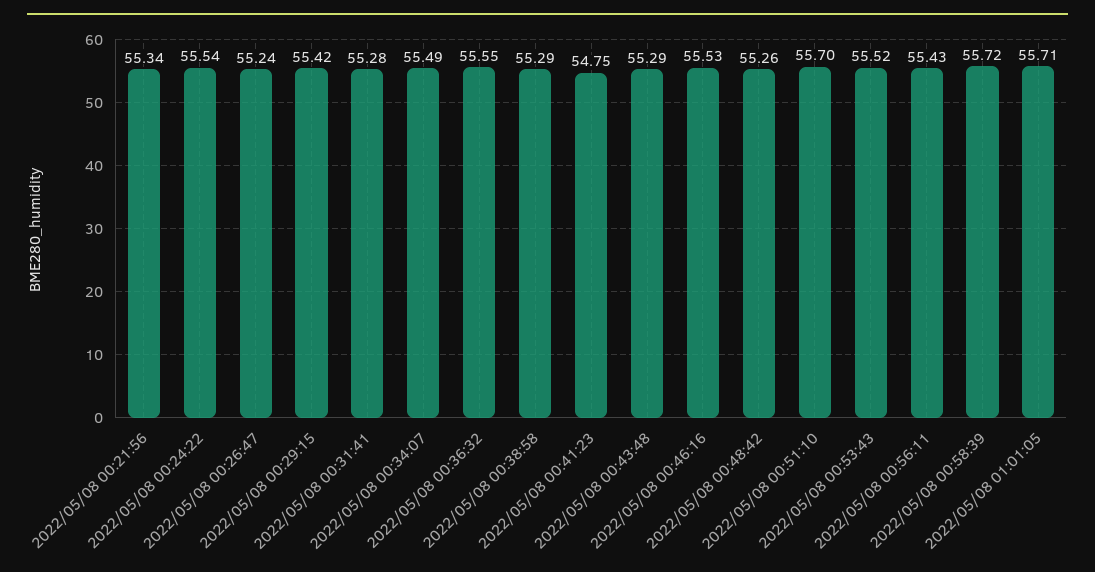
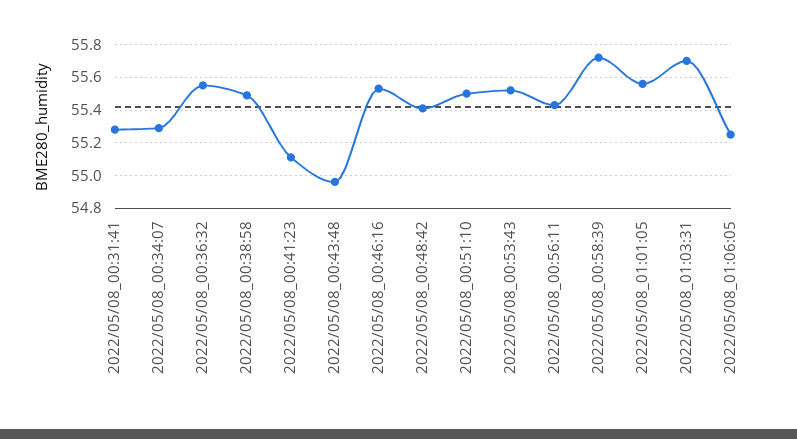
2022/05/08 00:21:56: 55.34 -> none
2022/05/08 00:24:22: 55.54 -> none
2022/05/08 00:26:47: 55.24 -> none
2022/05/08 00:29:15: 55.42 -> none
2022/05/08 00:34:07: 55.49 -> 55.3
2022/05/08 00:38:58: 55.29 -> 55.5
2022/05/08 00:41:23: 54.75 -> 55.1
2022/05/08 00:43:48: 55.29 -> 54.95
2022/05/08 00:48:42: 55.26 -> 55.4
2022/05/08 00:51:10: 55.7 -> 55.5
2022/05/08 01:01:05: 55.71 -> 55.55
2022/05/08_01:03:31: none -> 55.7
2022/05/08_01:06:05: none -> 55.25

